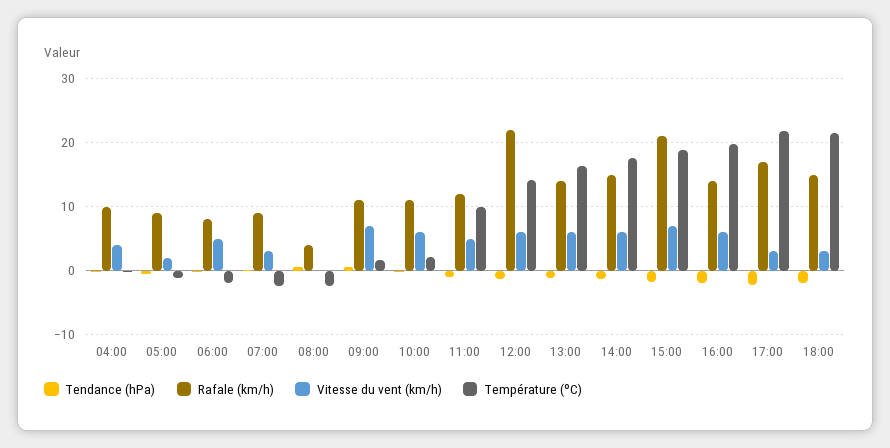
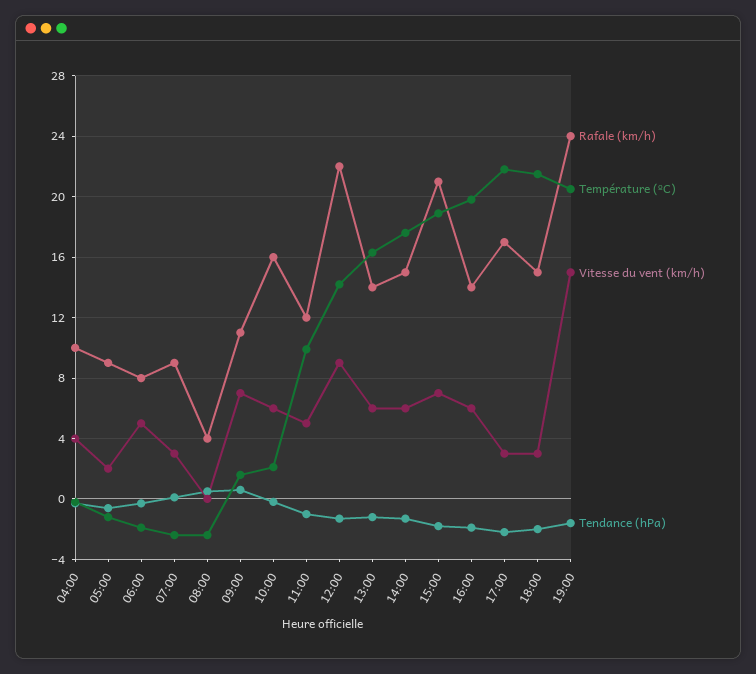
Rafale (km/h), 10:00: 11 -> 16
Vitesse du vent (km/h), 12:00: 6 -> 9
Rafale (km/h), 19:00: none -> 24
Température (ºC), 19:00: none -> 20.5
Vitesse du vent (km/h), 19:00: none -> 15
Tendance (hPa), 19:00: none -> -1.5

